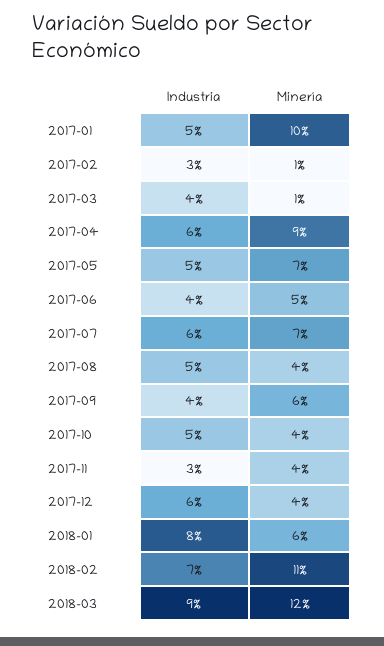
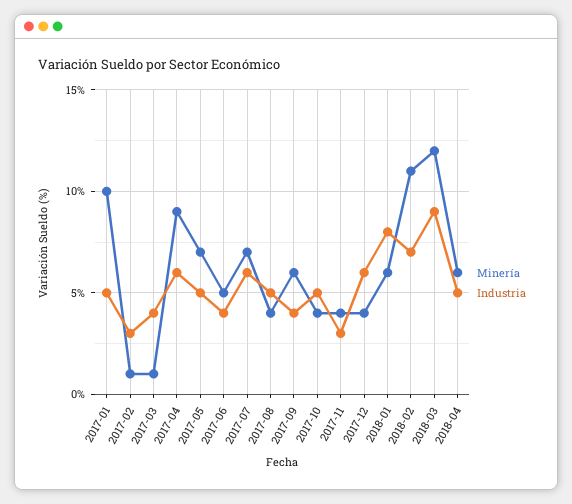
Minería, 2018-04: none -> 6
Industria, 2018-04: none -> 5

